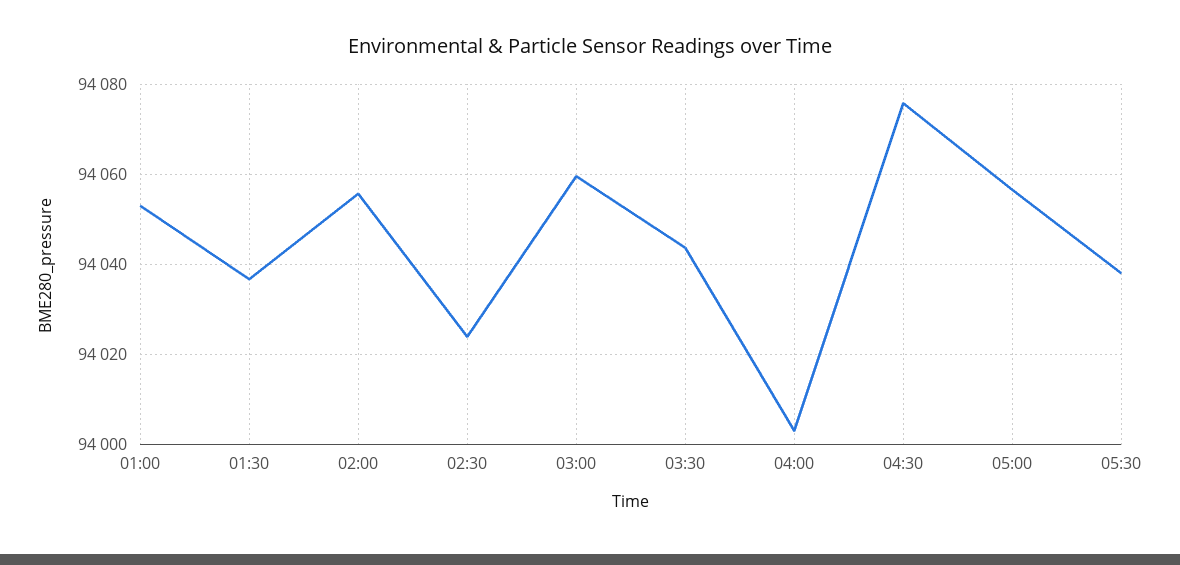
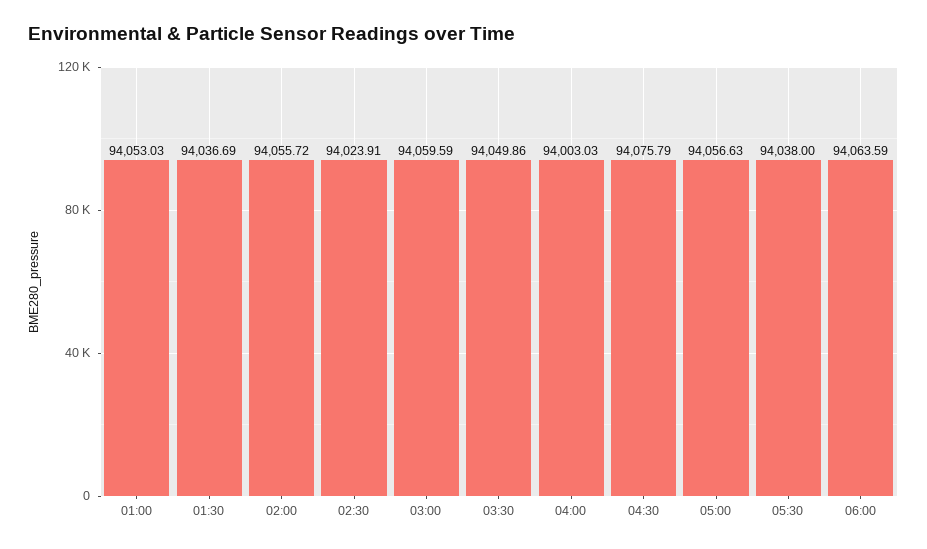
03:30: 94044 -> 94049.86
06:00: none -> 94063.59

